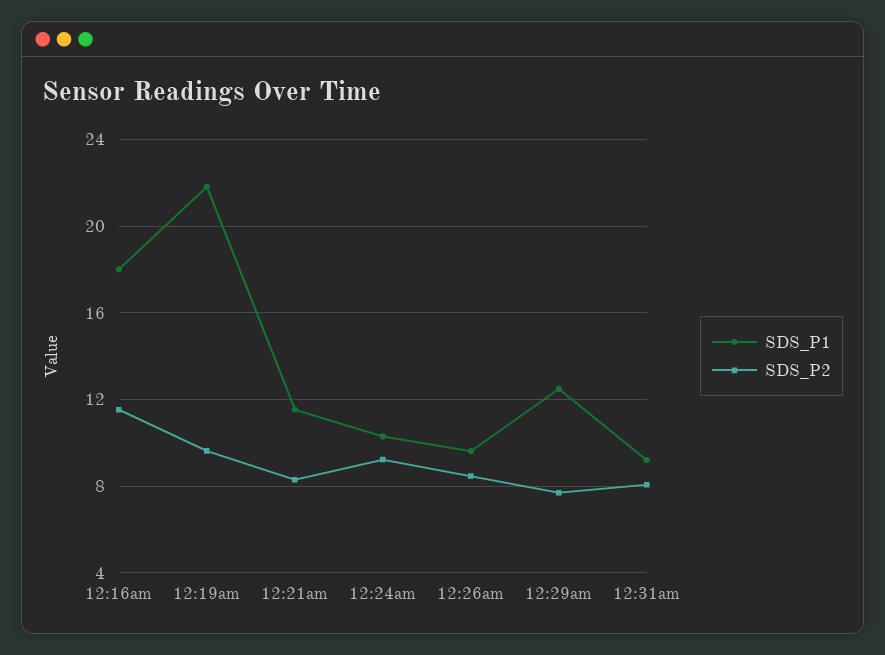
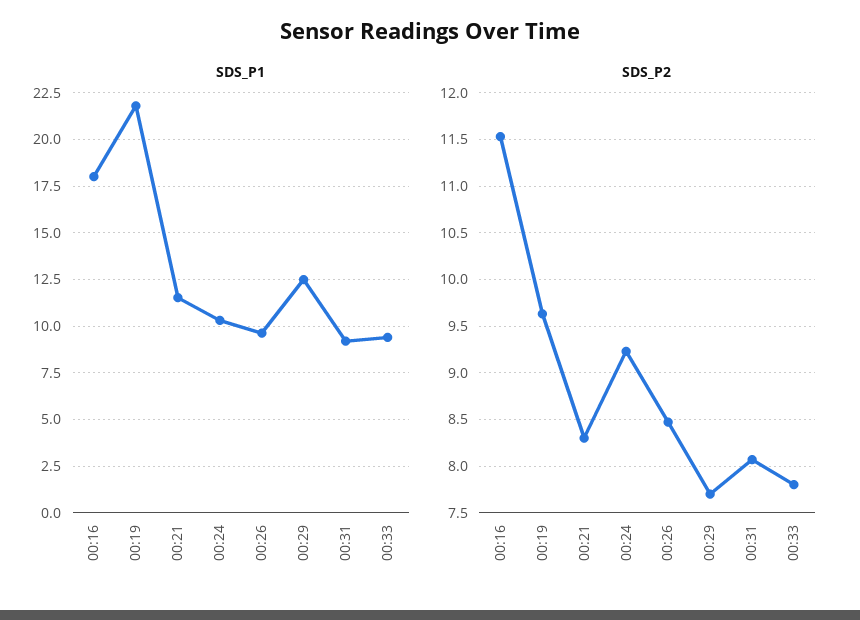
SDS_P1, 00:33: none -> 9.5
SDS_P2, 00:33: none -> 7.8

